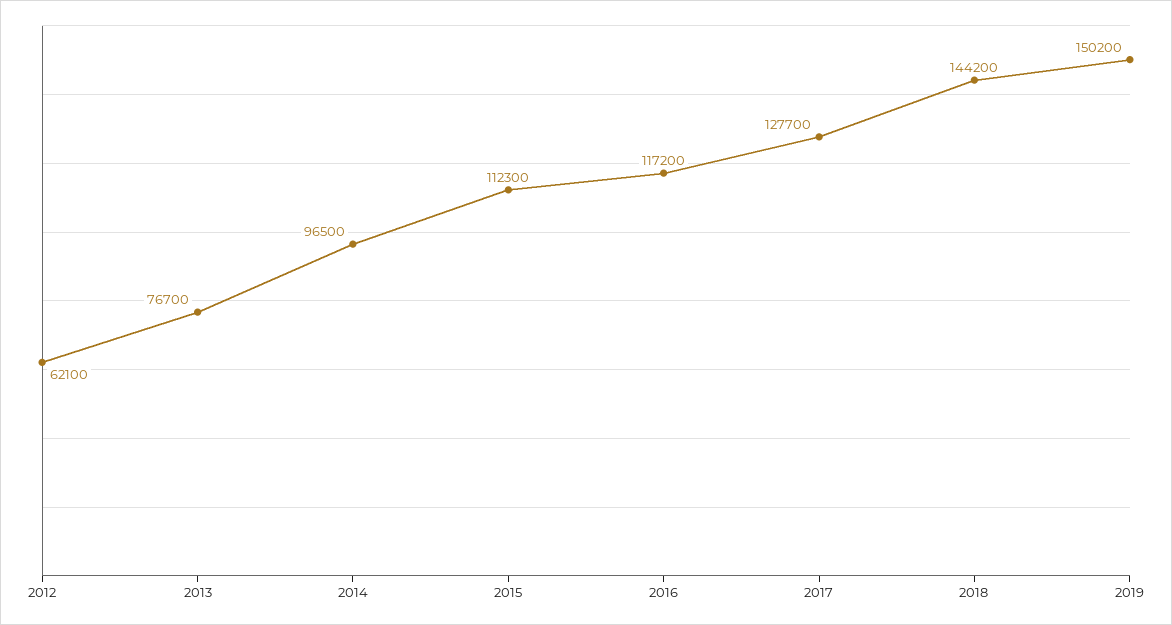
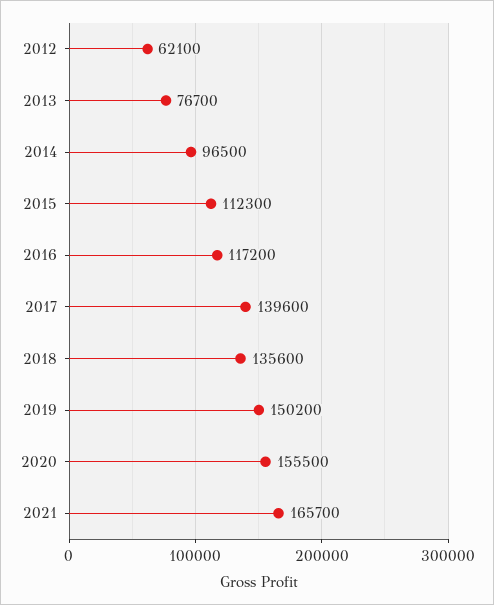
2017: 127700 -> 139600
2018: 144200 -> 135600
2020: none -> 155500
2021: none -> 165700

